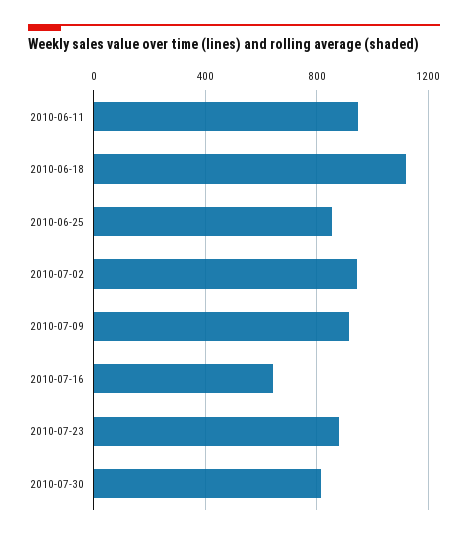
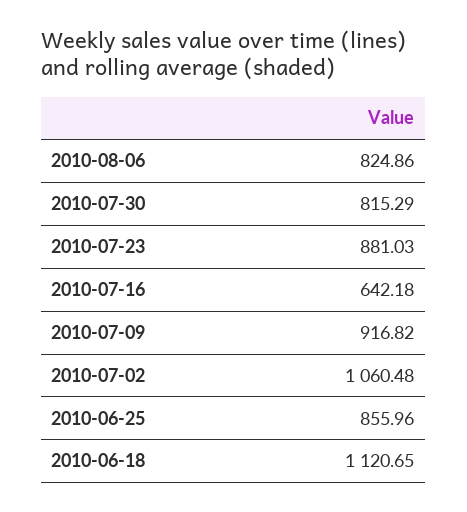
2010-06-11: 950 -> none
2010-07-02: 950 -> 1060.48
2010-08-06: none -> 824.86

